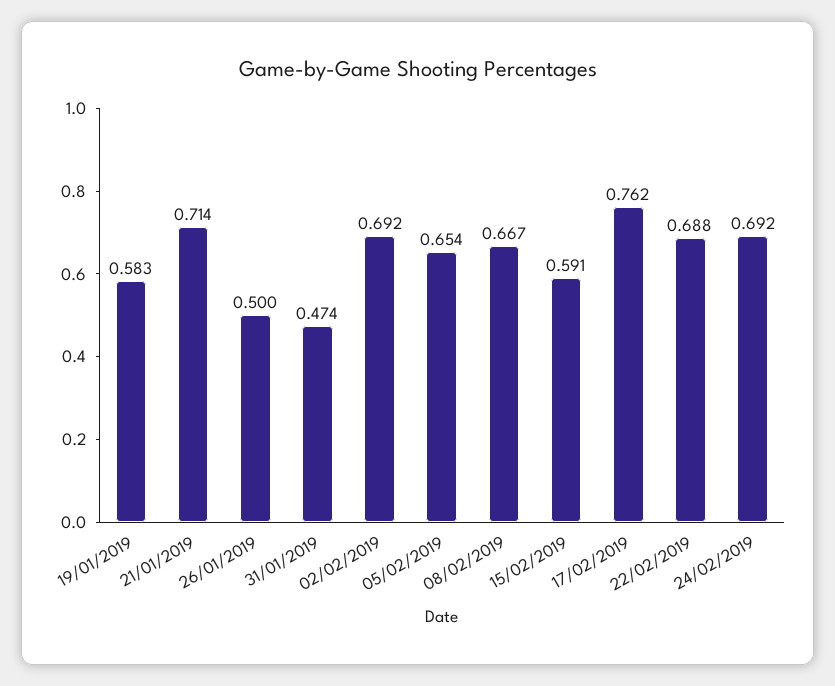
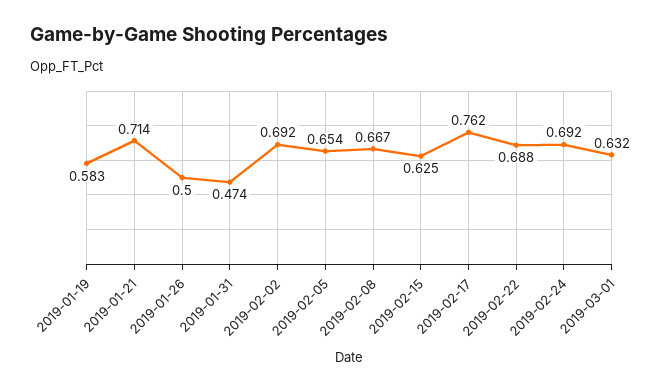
15/02/2019: 0.591 -> 0.625
2019-03-01: none -> 0.632

